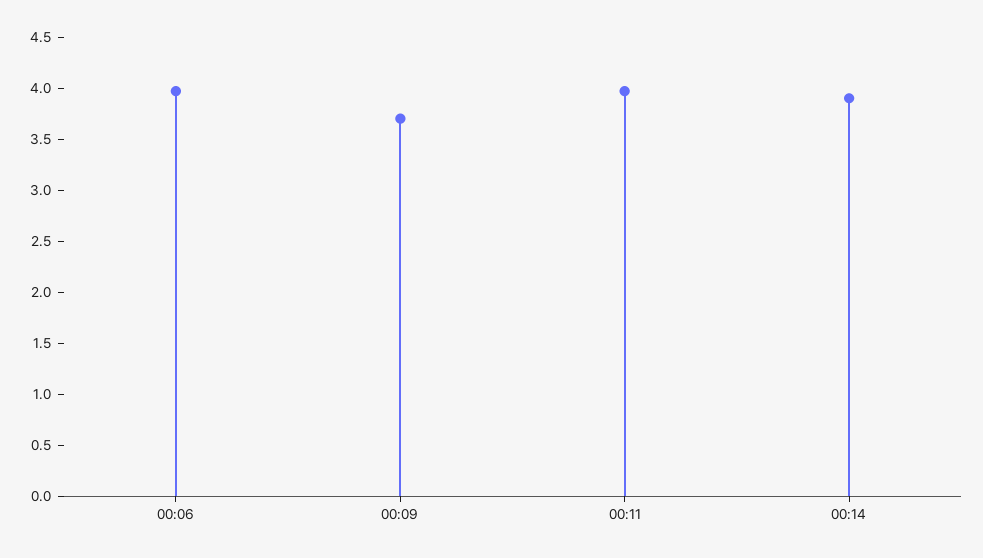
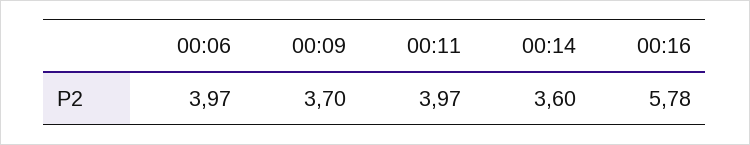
00:14: 3.9 -> 3.6
00:16: none -> 5.78

